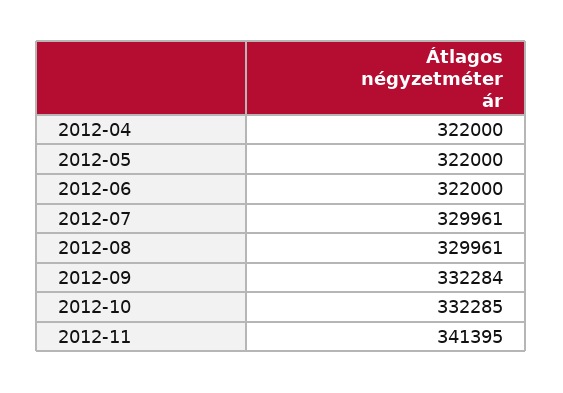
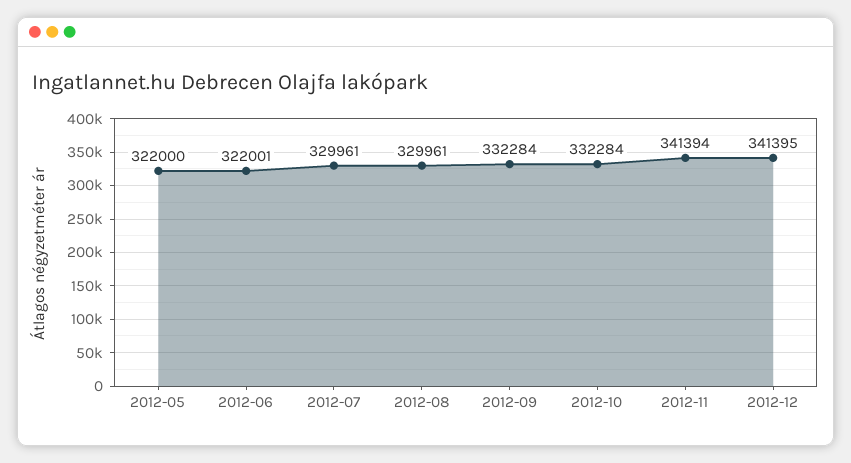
2012-04: 322000 -> none
2012-06: 322000 -> 322001
2012-10: 332285 -> 332284
2012-11: 341395 -> 341394
2012-12: none -> 341395

